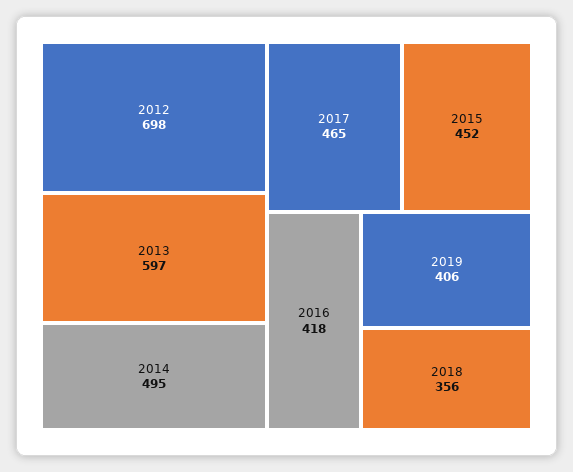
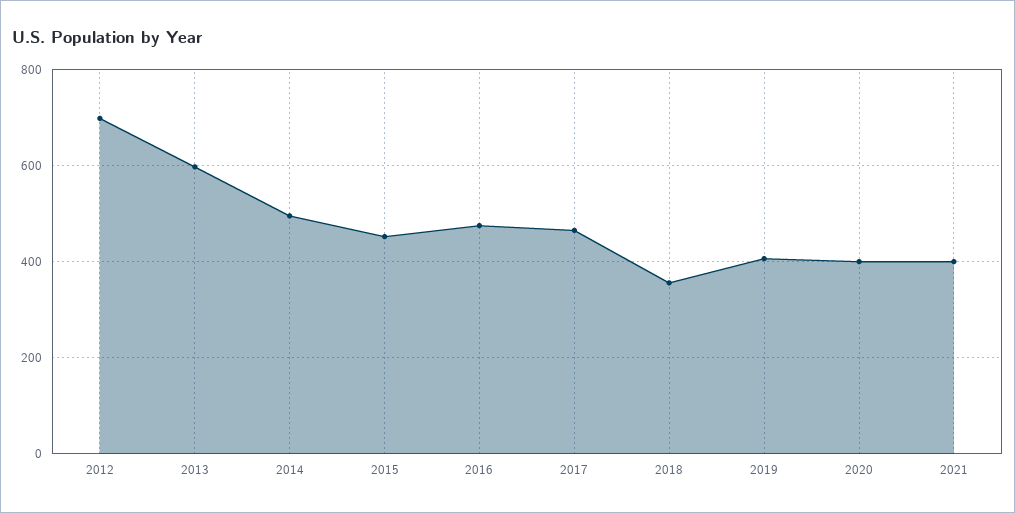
2016: 418 -> 480
2020: none -> 400
2021: none -> 400

